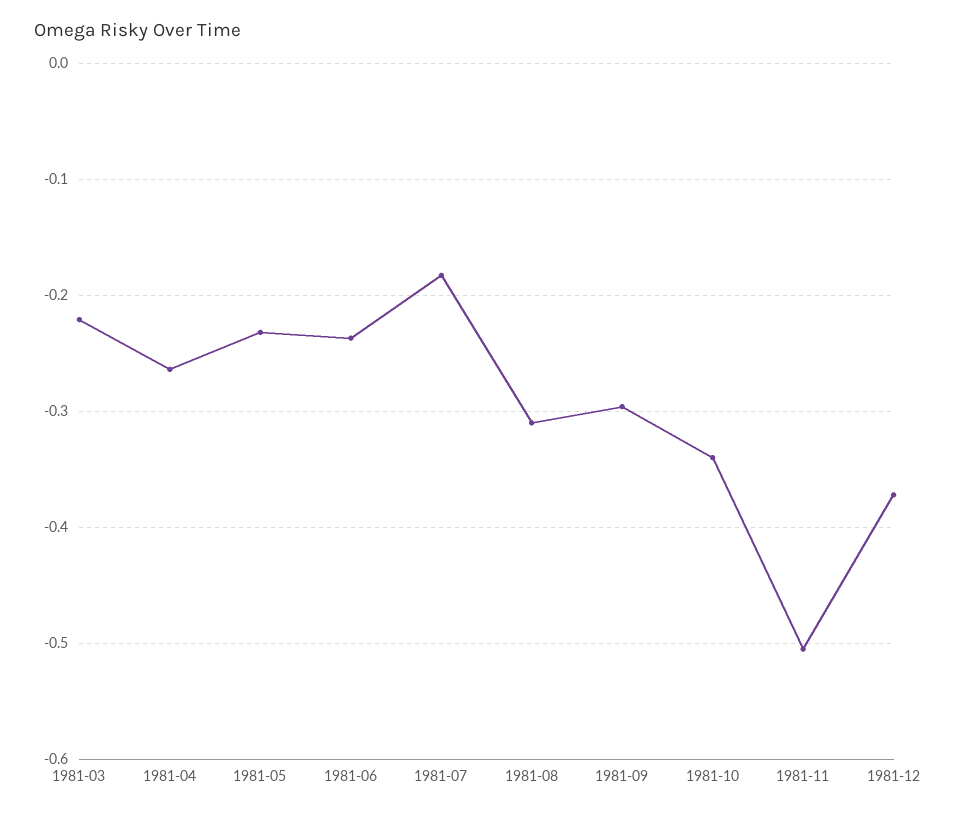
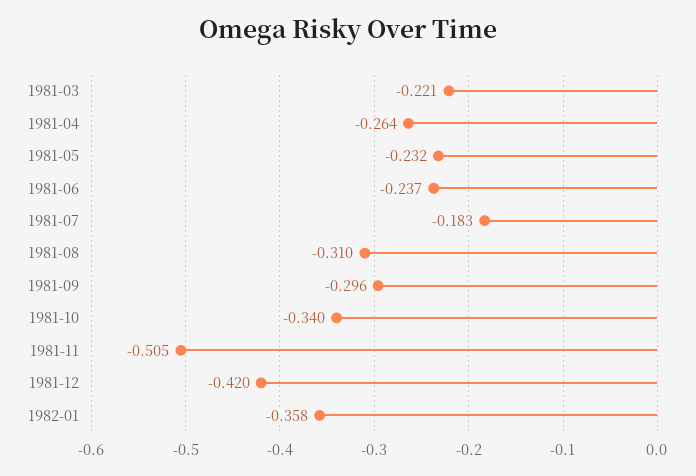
1981-12: -0.37 -> -0.42
1982-01: none -> -0.358

